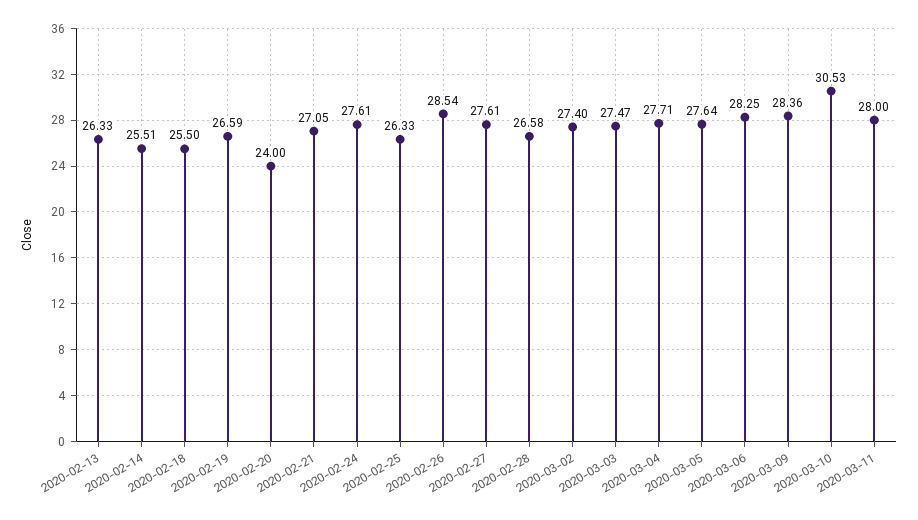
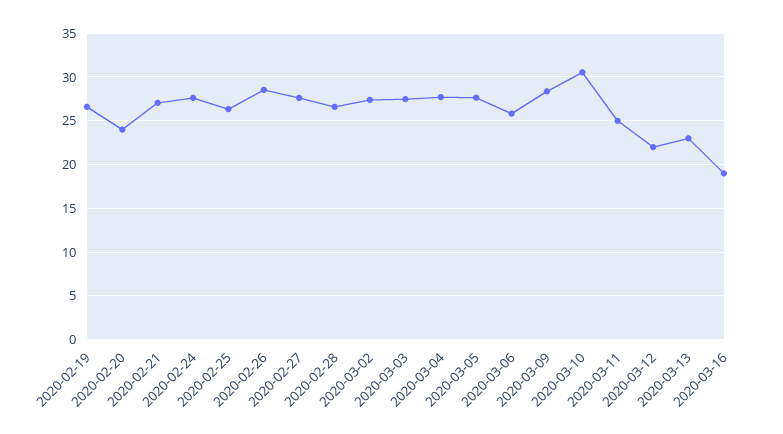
2020-02-13: 26.33 -> none
2020-02-14: 25.51 -> none
2020-02-18: 25.5 -> none
2020-03-06: 28.25 -> 26
2020-03-11: 28 -> 25
2020-03-12: none -> 22
2020-03-13: none -> 23
2020-03-16: none -> 19

